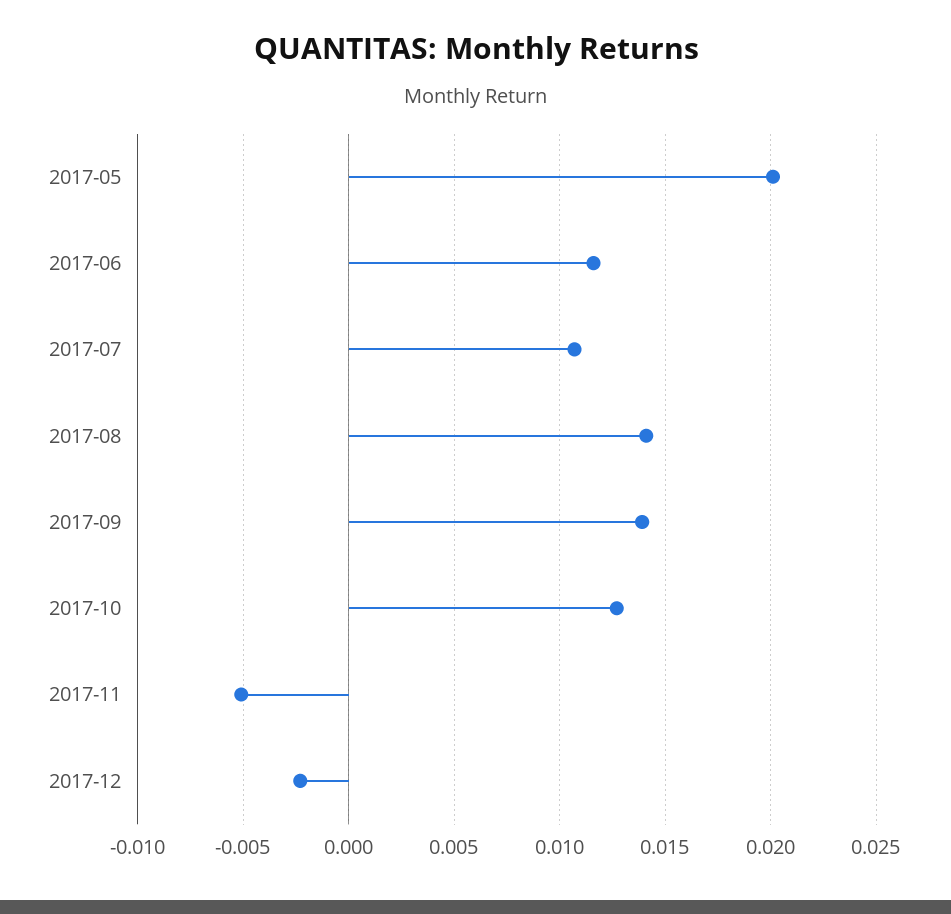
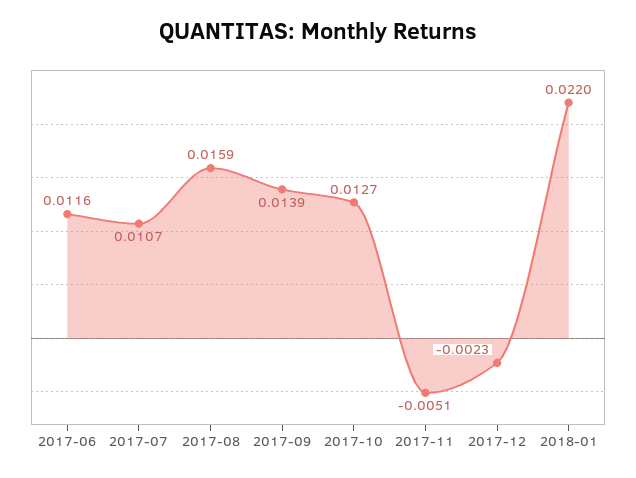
2017-05: 0.02 -> none
2017-08: 0.014 -> 0.0159
2018-01: none -> 0.022

